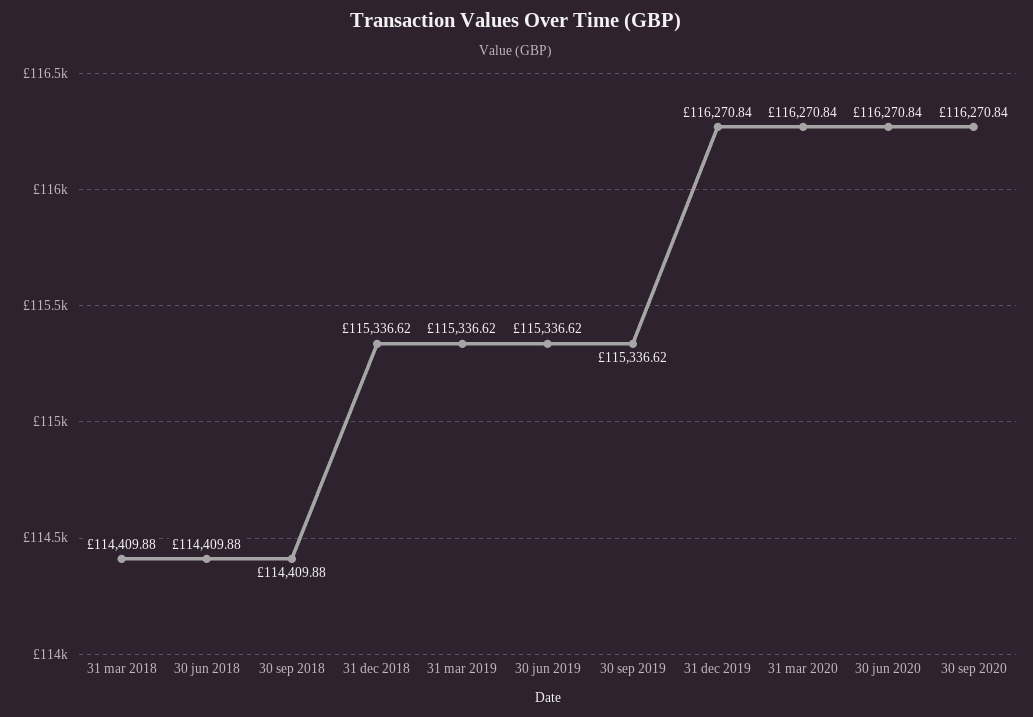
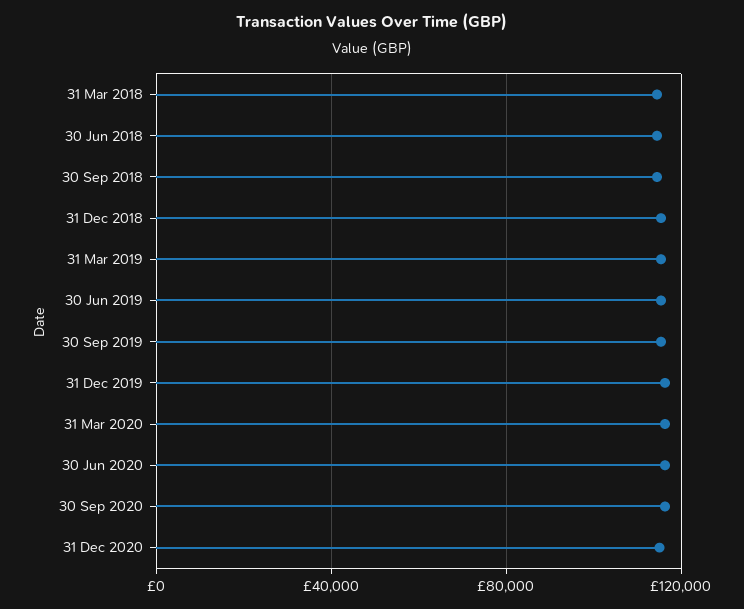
31 Dec 2020: none -> 115000

